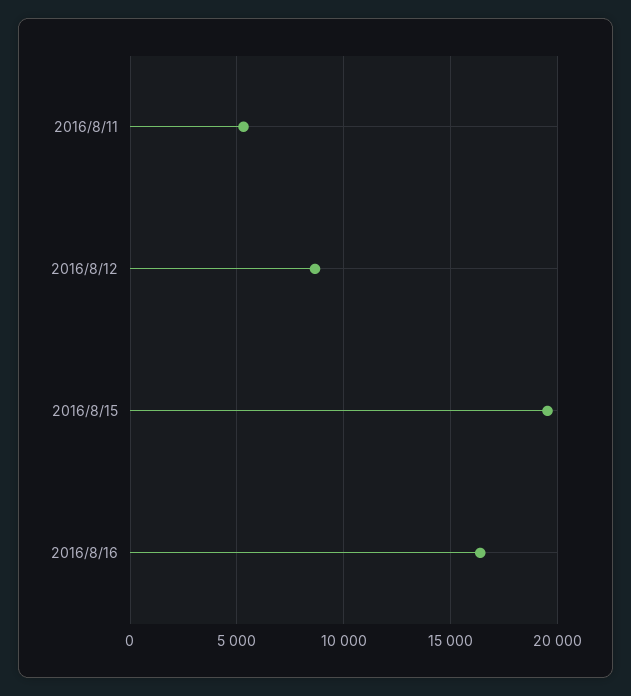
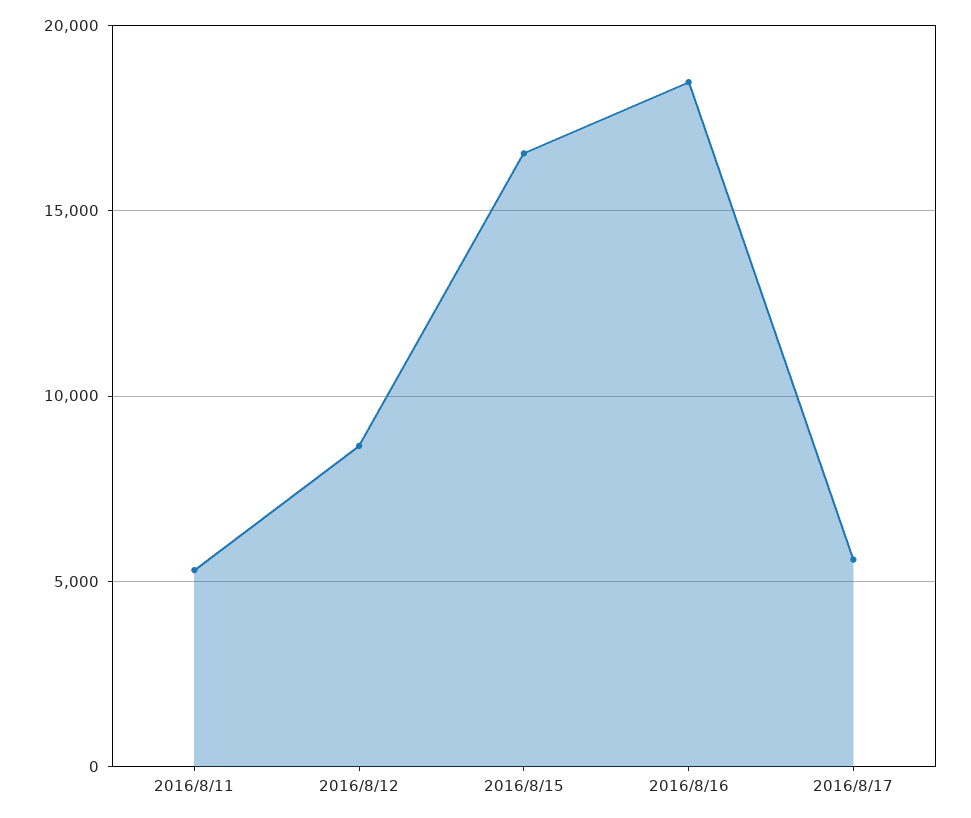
2016/8/15: 19500 -> 16500
2016/8/16: 16500 -> 18500
2016/8/17: none -> 5500

